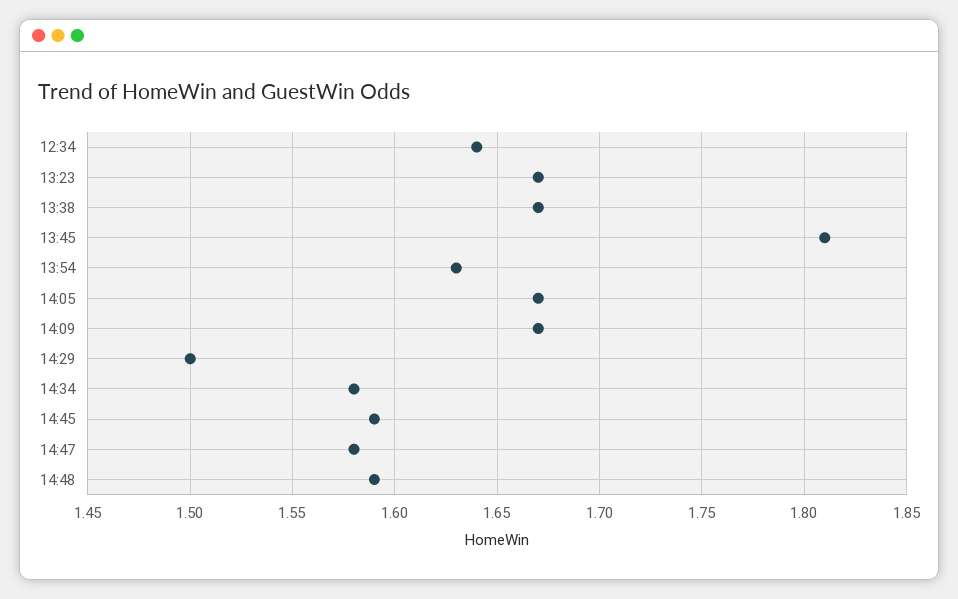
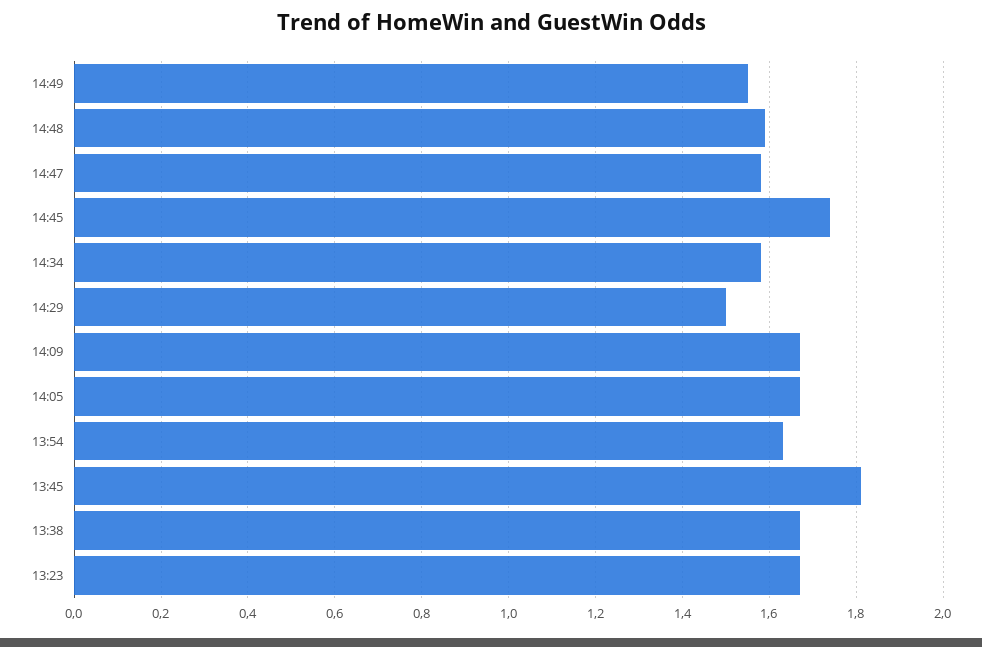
12:34: 1.64 -> none
14:45: 1.59 -> 1.75
14:49: none -> 1.55

